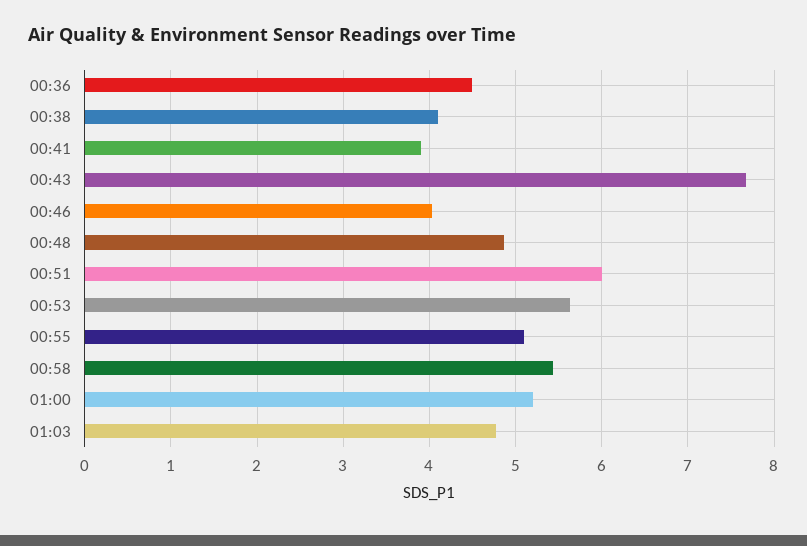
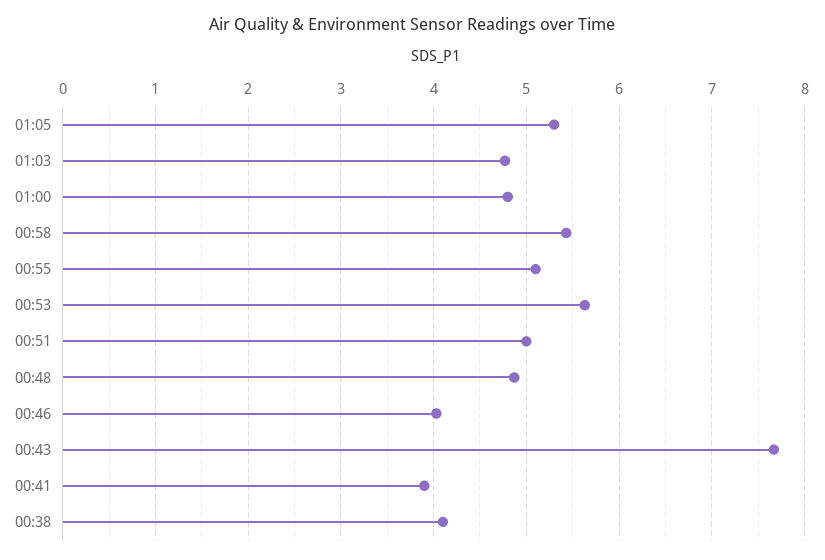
00:36: 4.5 -> none
00:51: 6 -> 5
01:00: 5.2 -> 4.8
01:05: none -> 5.3

